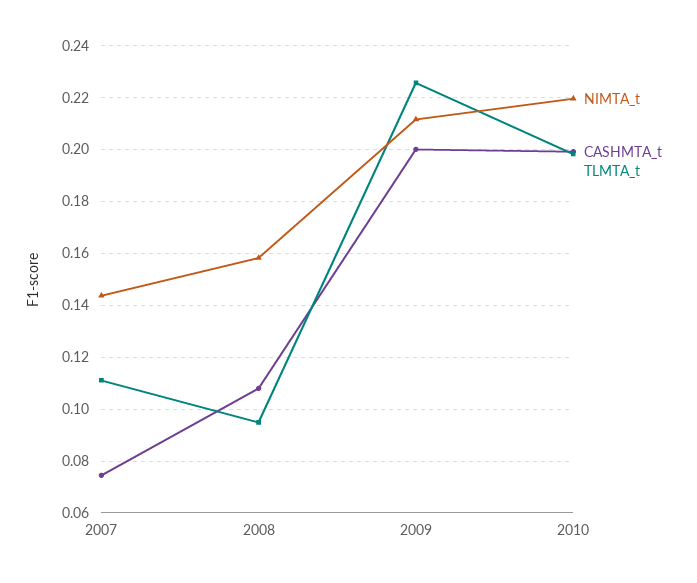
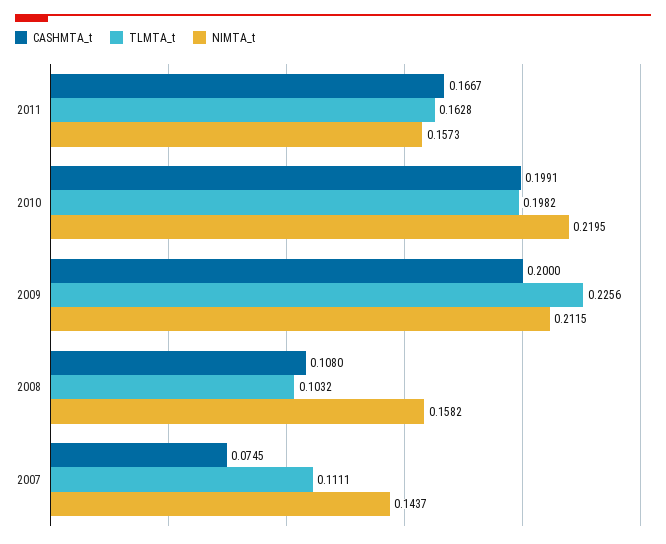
TLMTA_t, 2008: 0.095 -> 0.1032
CASHMTA_t, 2011: none -> 0.1667
TLMTA_t, 2011: none -> 0.1628
NIMTA_t, 2011: none -> 0.1573

